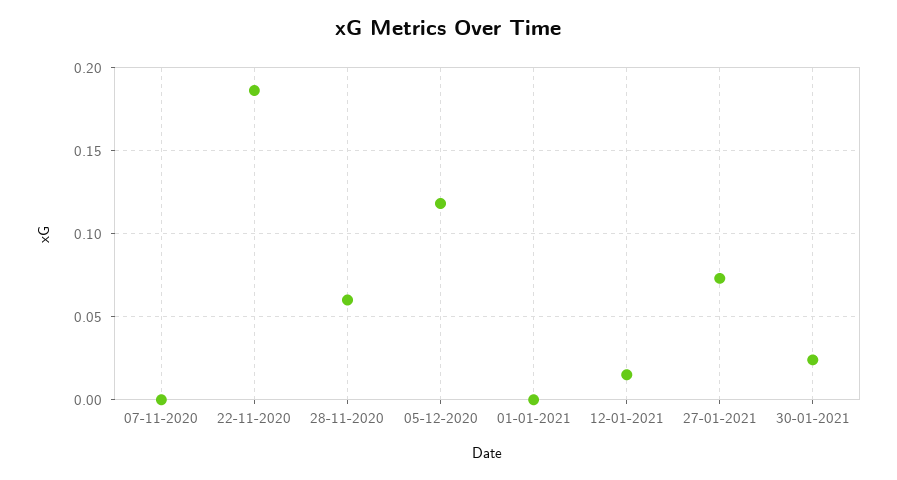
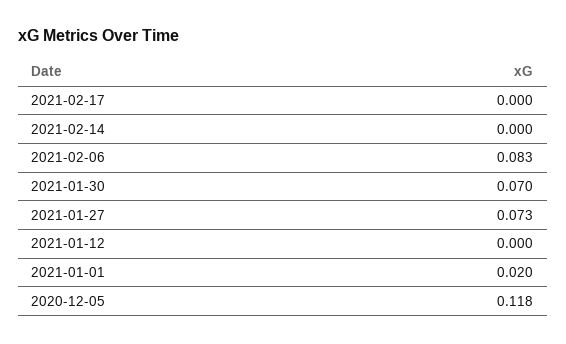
07-11-2020: 0 -> none
22-11-2020: 0.185 -> none
28-11-2020: 0.06 -> none
01-01-2021: 0 -> 0.02
12-01-2021: 0.015 -> 0
30-01-2021: 0.025 -> 0.07
2021-02-17: none -> 0
2021-02-14: none -> 0
2021-02-06: none -> 0.083

